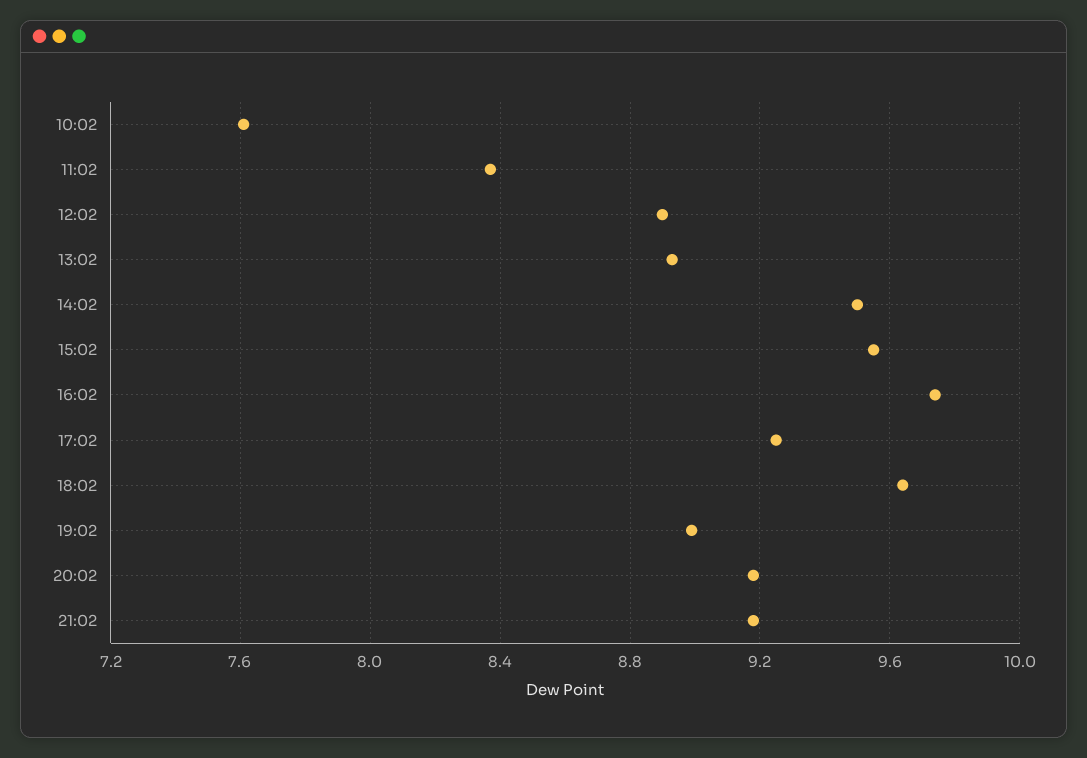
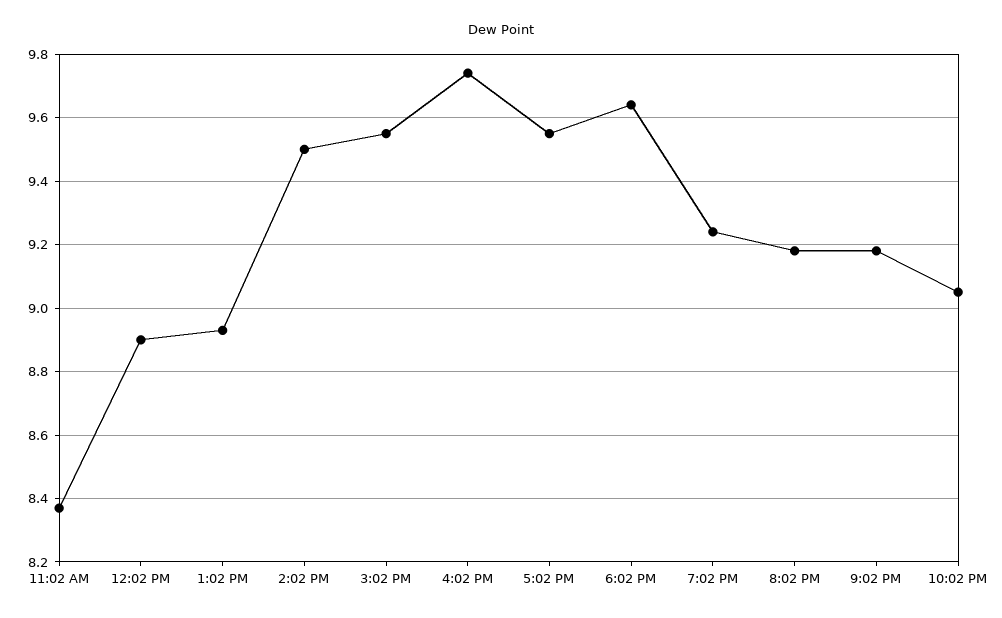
10:02: 7.6 -> none
17:02: 9.25 -> 9.55
19:02: 9 -> 9.25
10:02 PM: none -> 9.05

